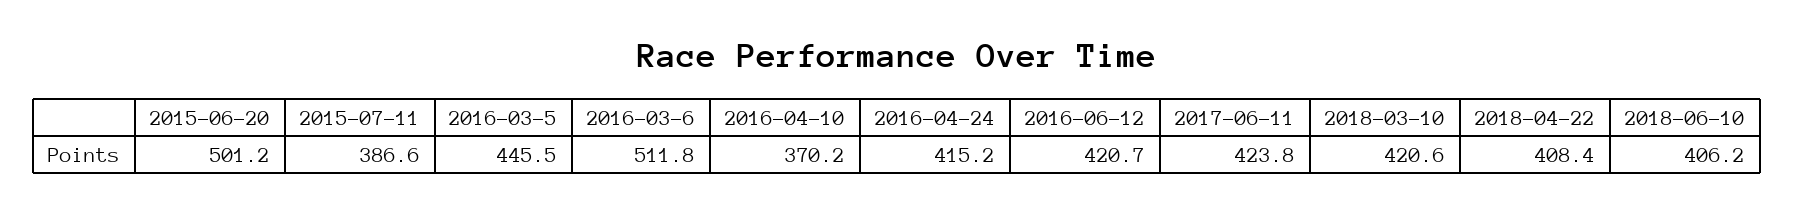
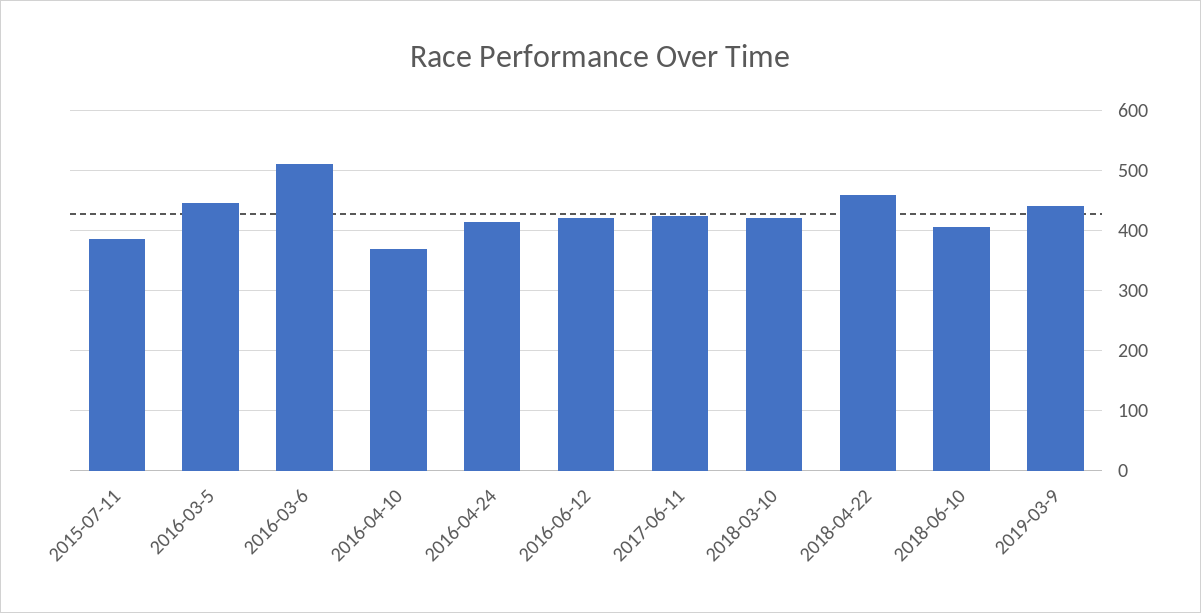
2015-06-20: 501.2 -> none
2018-04-22: 408.4 -> 460
2019-03-9: none -> 440

